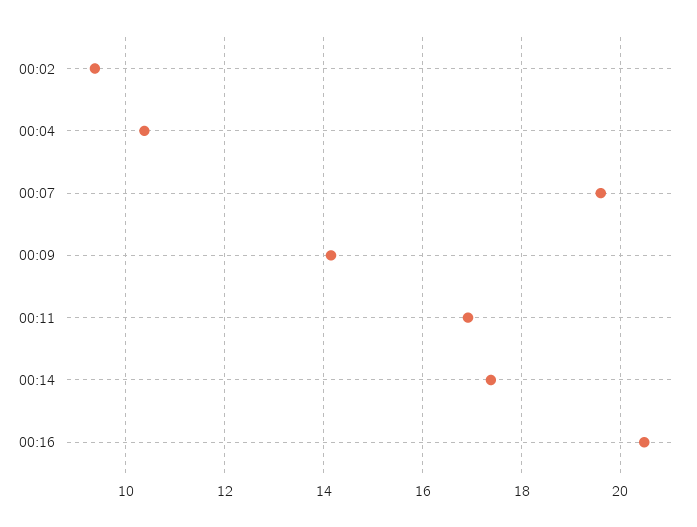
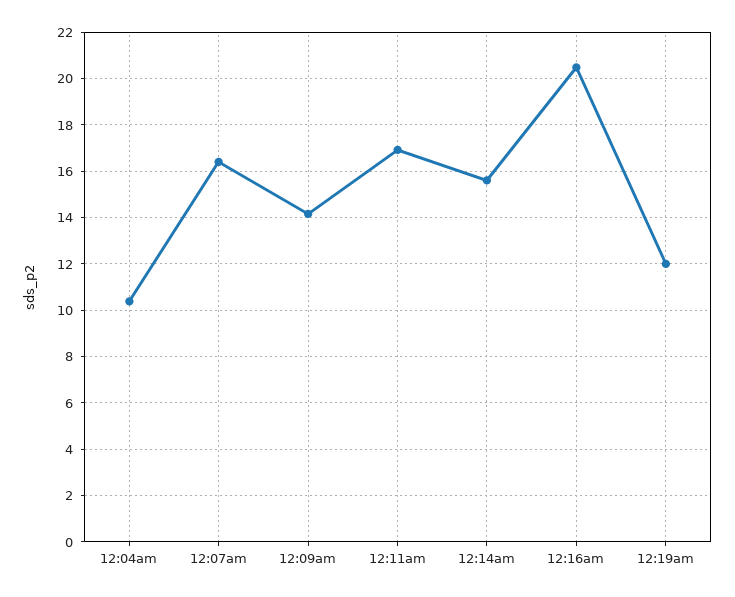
00:02: 9.4 -> none
00:07: 19.6 -> 16.5
00:14: 17.4 -> 15.5
12:19am: none -> 12

